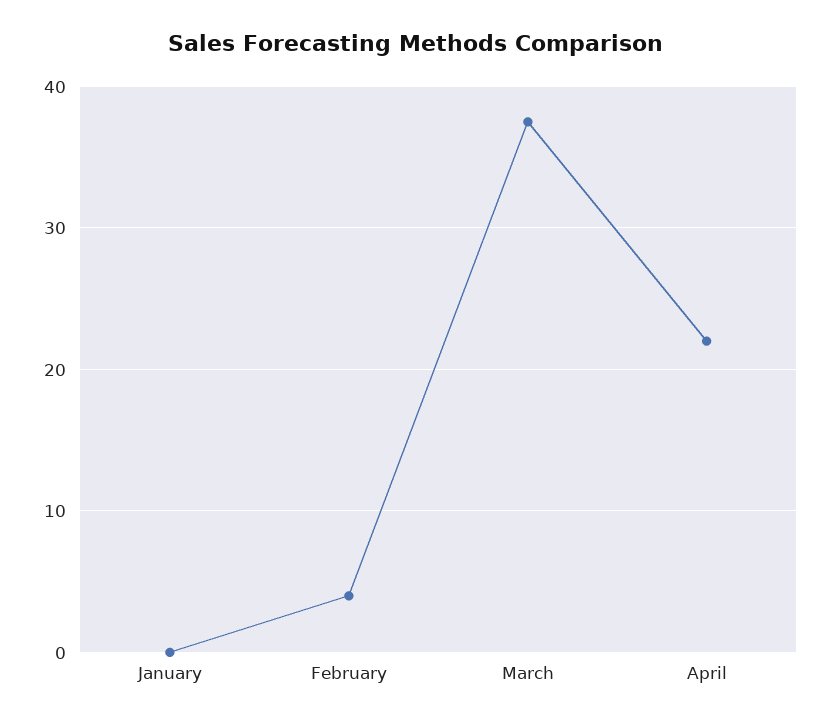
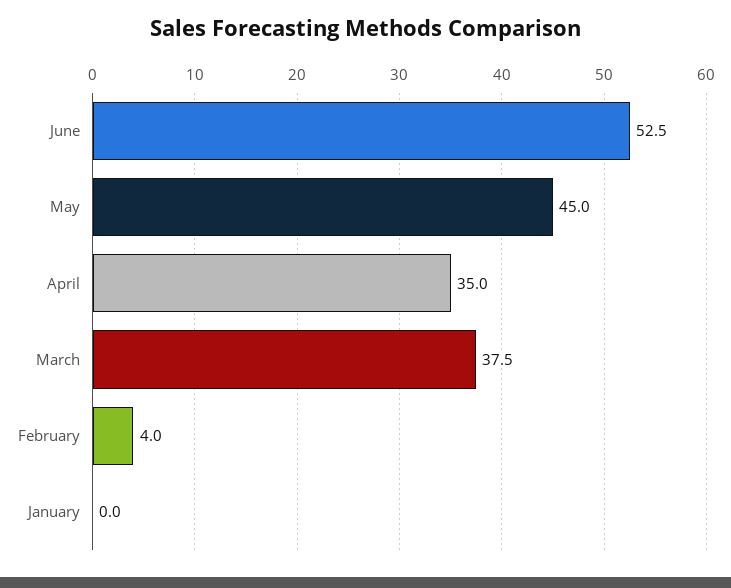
April: 22 -> 35
June: none -> 52.5
May: none -> 45

